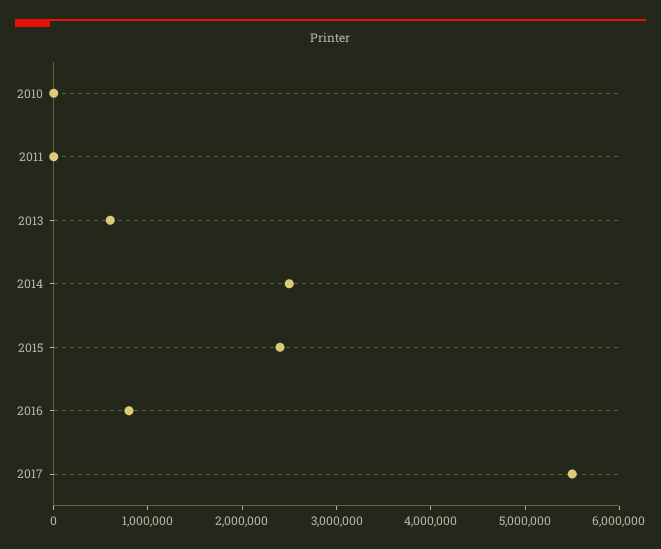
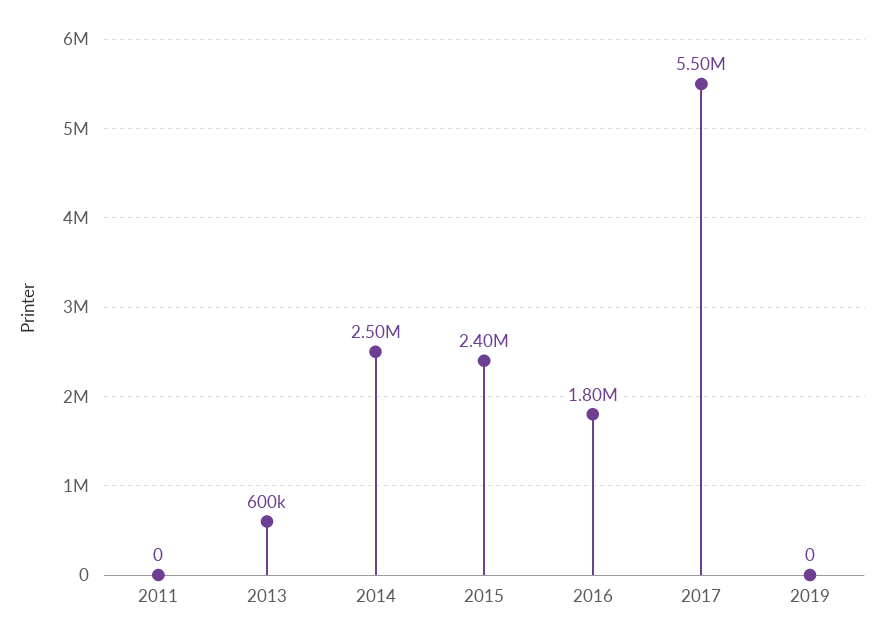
2010: 0 -> none
2016: 800000 -> 1800000
2019: none -> 0

